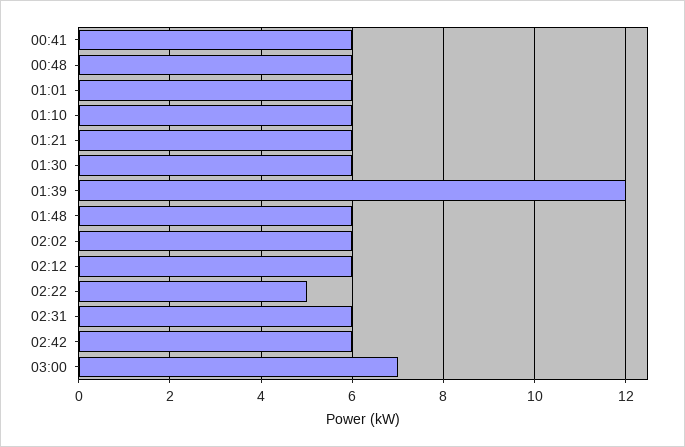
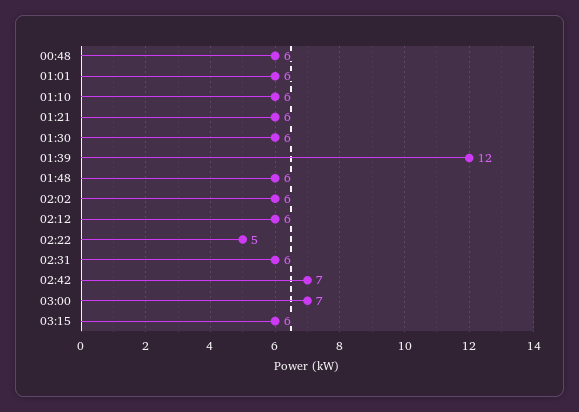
00:41: 6 -> none
02:42: 6 -> 7
03:15: none -> 6

